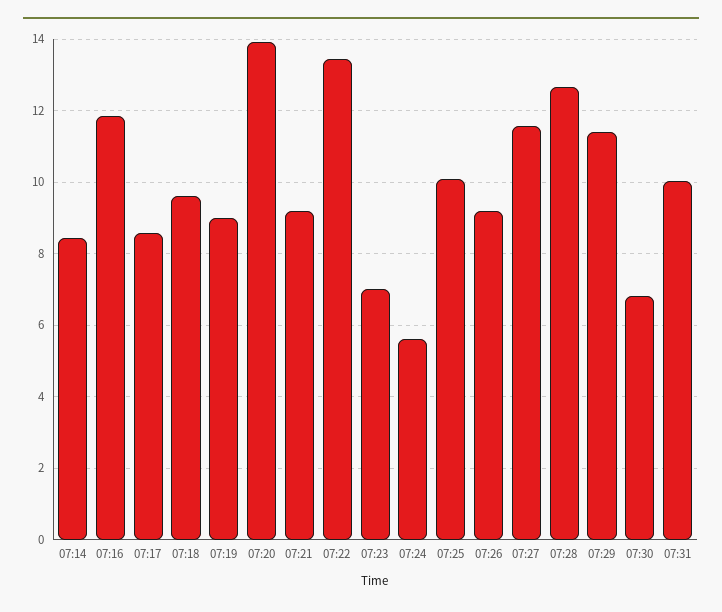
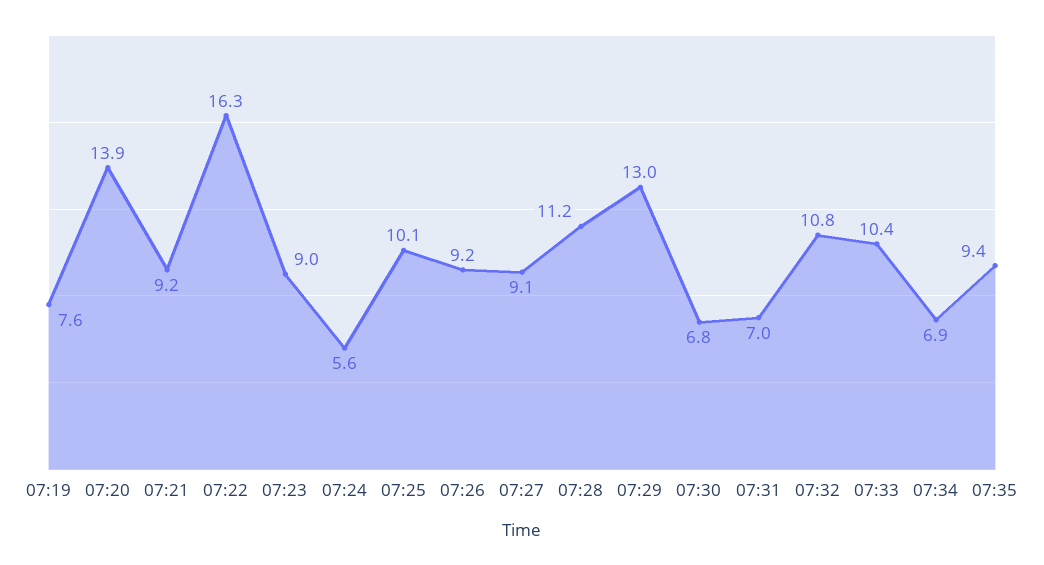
07:14: 8.4 -> none
07:16: 11.8 -> none
07:17: 8.6 -> none
07:18: 9.6 -> none
07:19: 9 -> 7.6
07:22: 13.4 -> 16.3
07:23: 7 -> 9
07:27: 11.6 -> 9.1
07:28: 12.6 -> 11.2
07:29: 11.4 -> 13
07:31: 10 -> 7
07:32: none -> 10.8
07:33: none -> 10.4
07:34: none -> 6.9
07:35: none -> 9.4

